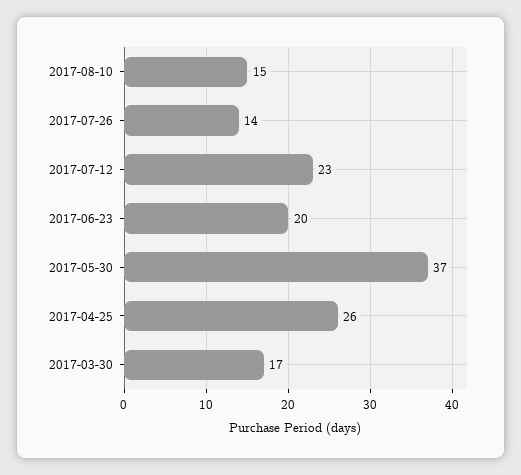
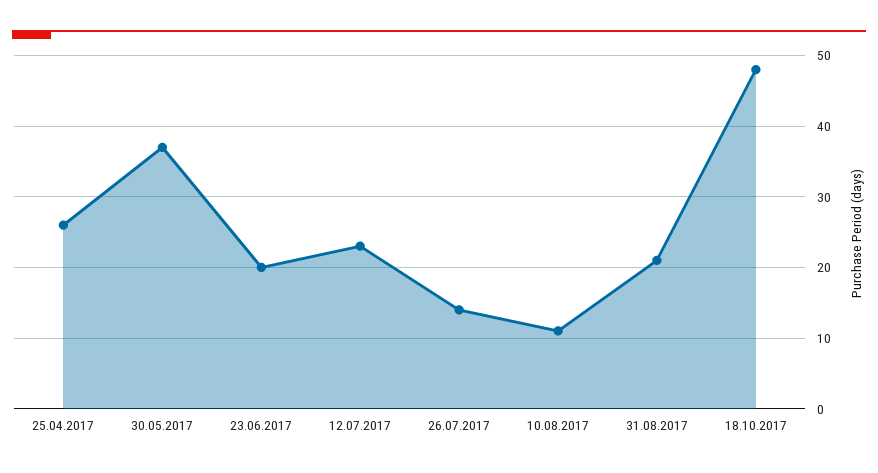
2017-08-10: 15 -> 11
2017-03-30: 17 -> none
31.08.2017: none -> 21
18.10.2017: none -> 48

